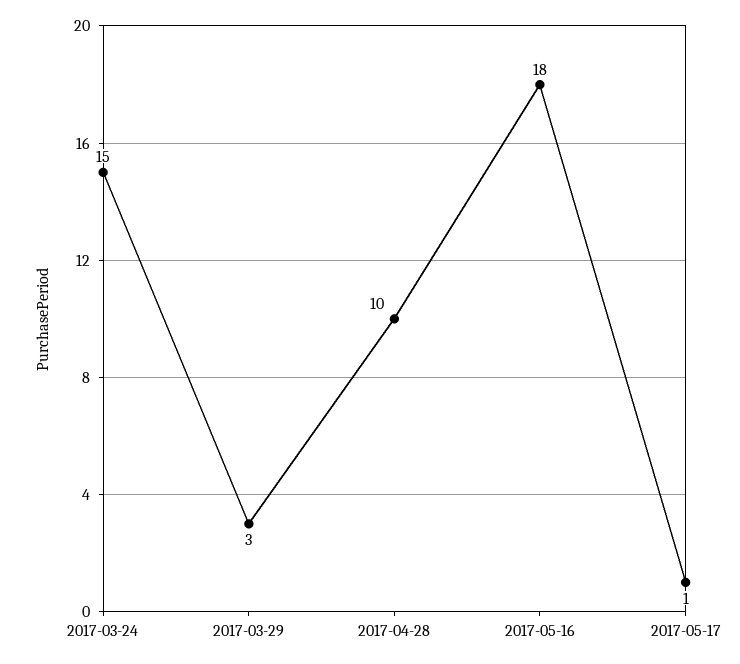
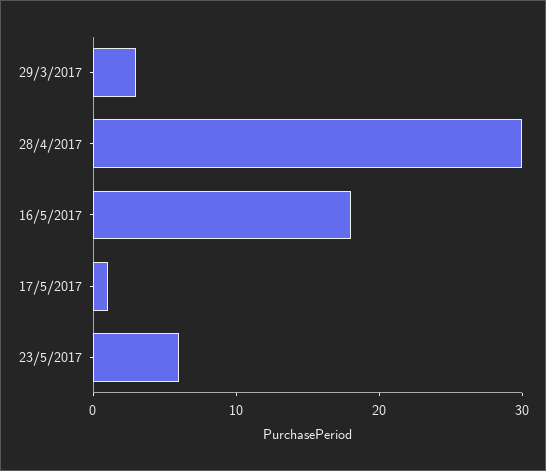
2017-03-24: 15 -> none
2017-04-28: 10 -> 30
23/5/2017: none -> 6

